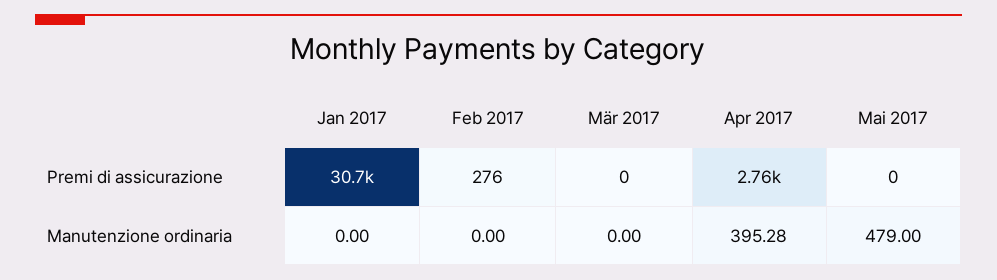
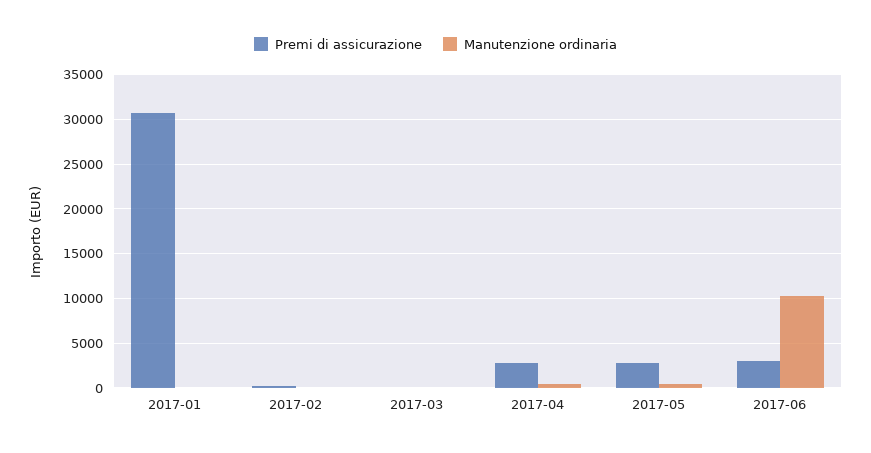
Premi di assicurazione, Mai 2017: 0 -> 3000
Premi di assicurazione, 2017-06: none -> 3000
Manutenzione ordinaria, 2017-06: none -> 10000

